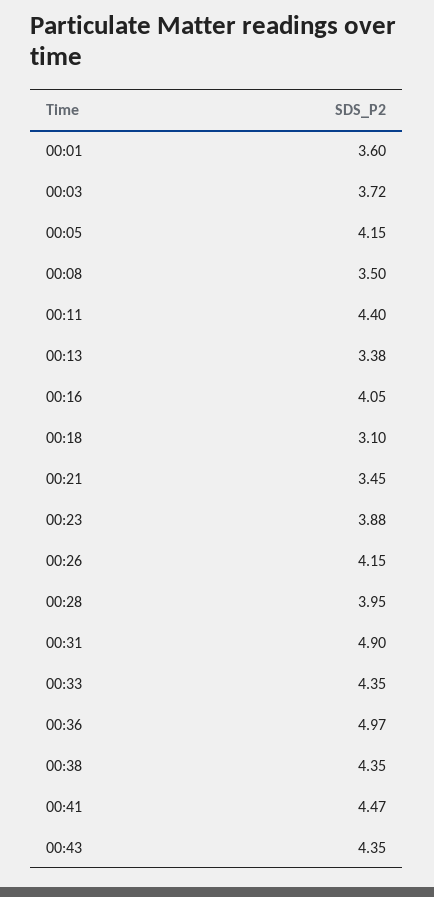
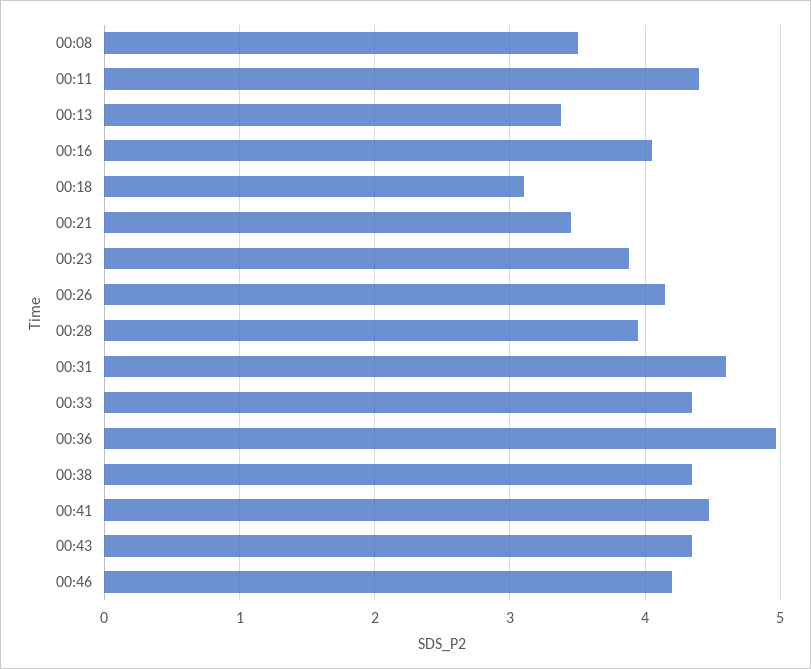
00:01: 3.6 -> none
00:03: 3.72 -> none
00:05: 4.15 -> none
00:31: 4.9 -> 4.6
00:46: none -> 4.2

